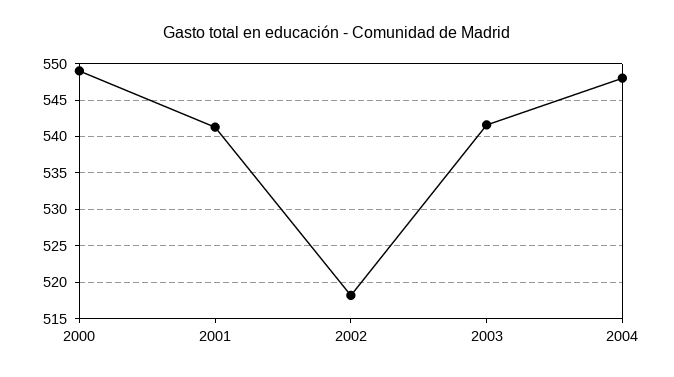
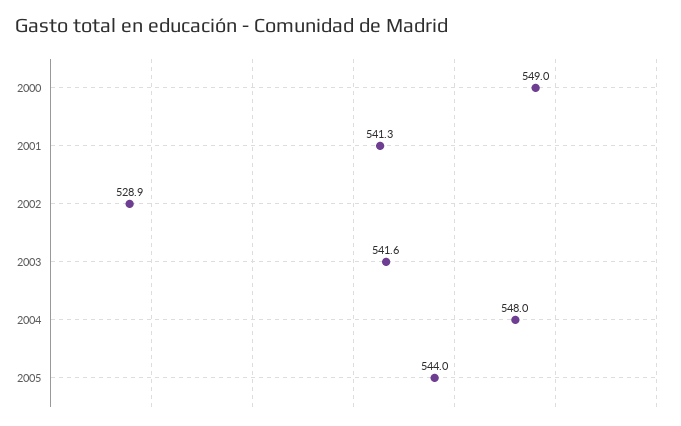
2002: 518 -> 528.9
2005: none -> 544

